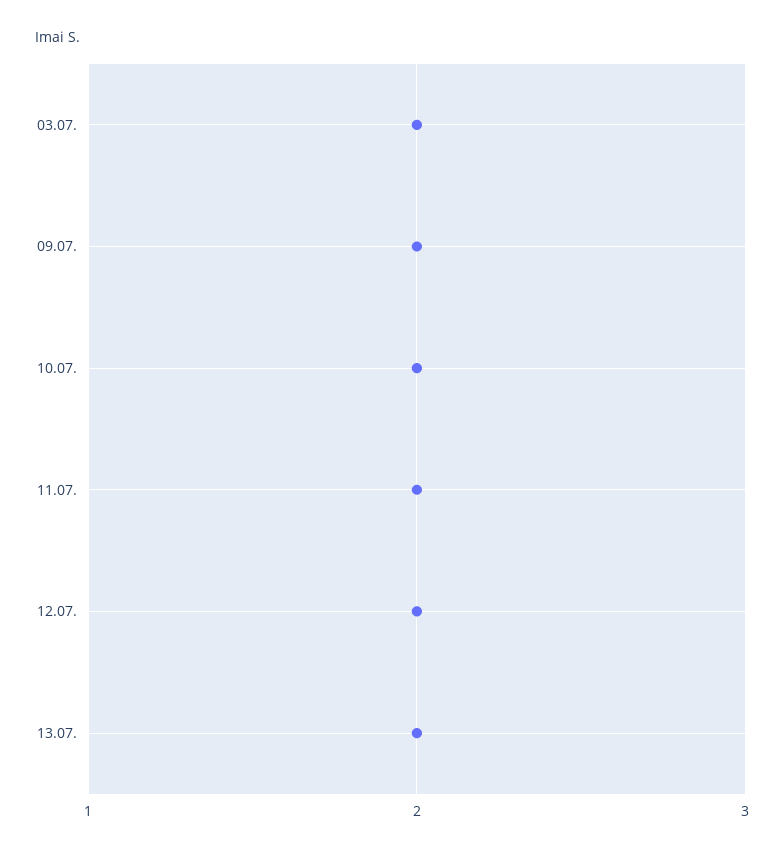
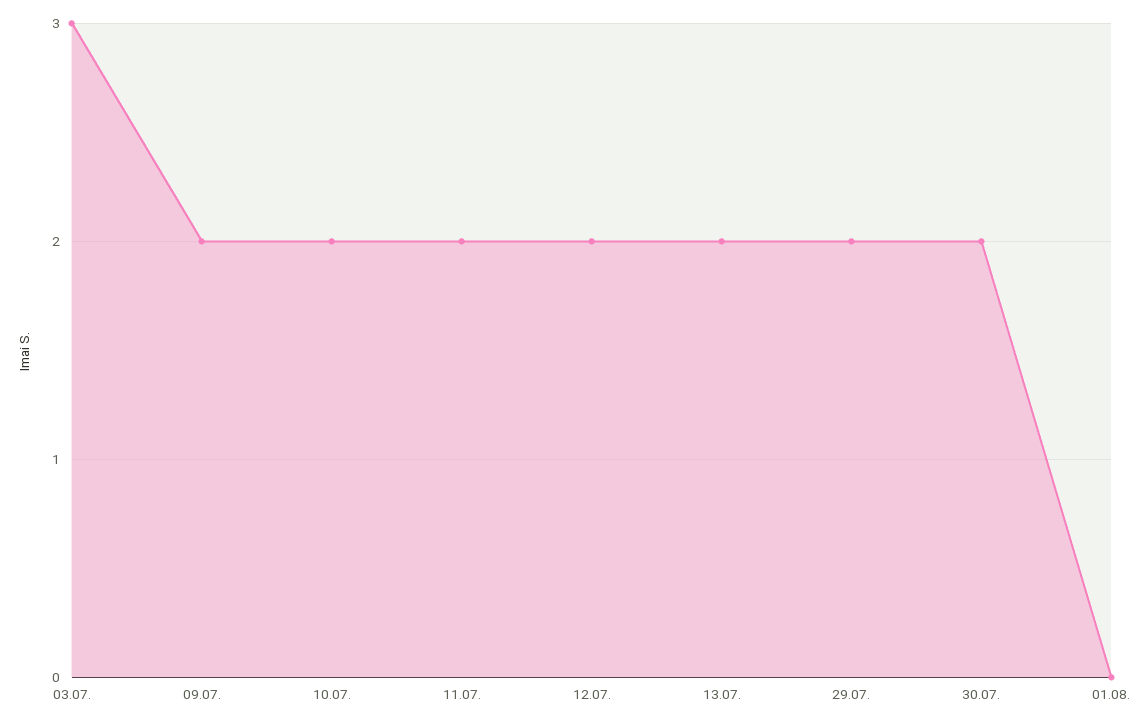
03.07.: 2 -> 3
29.07.: none -> 2
30.07.: none -> 2
01.08.: none -> 0

